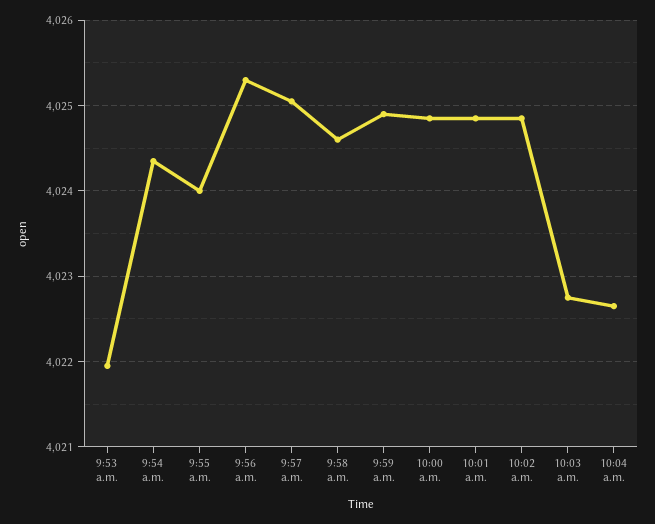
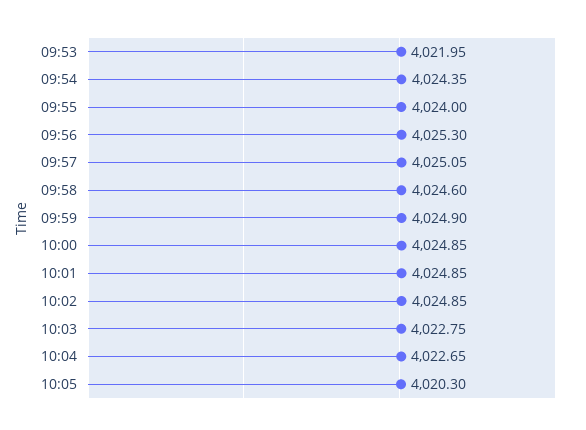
10:05: none -> 4020.3

